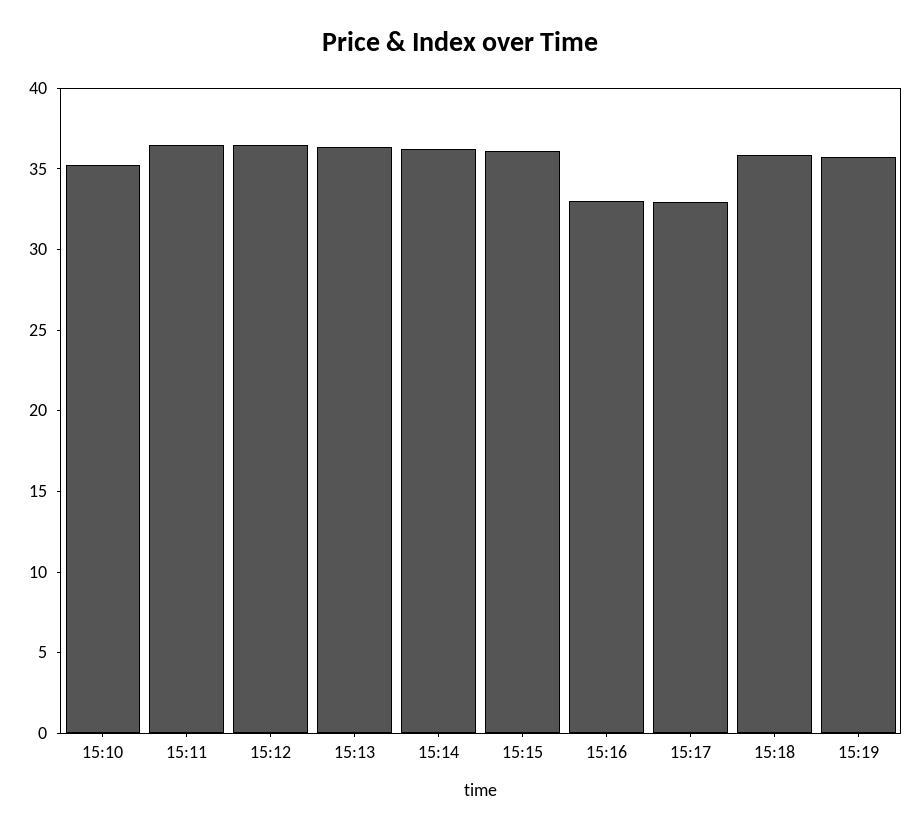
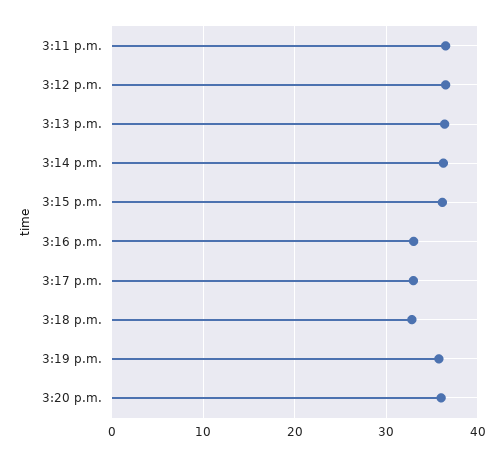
15:10: 35 -> none
15:18: 36 -> 33
3:20 p.m.: none -> 36

